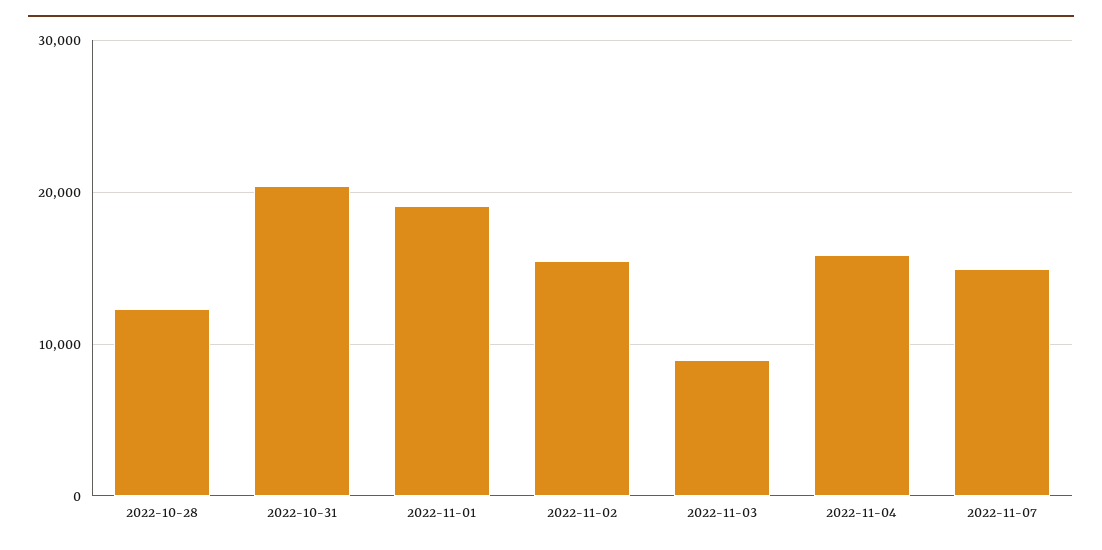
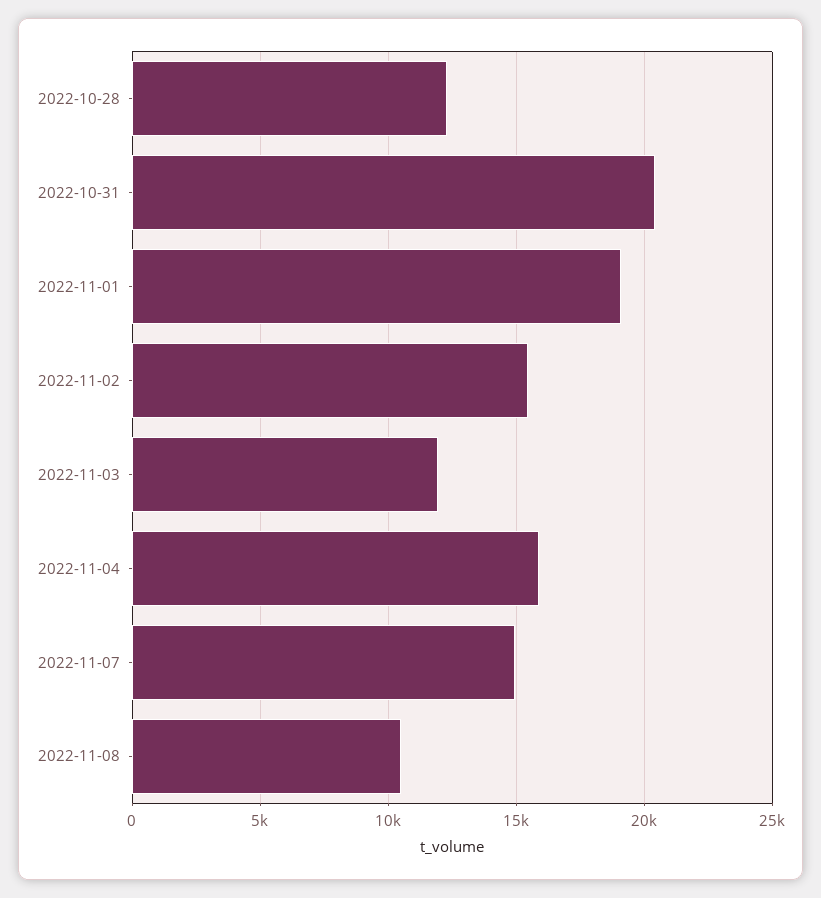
2022-11-03: 9000 -> 12000
2022-11-08: none -> 10500

